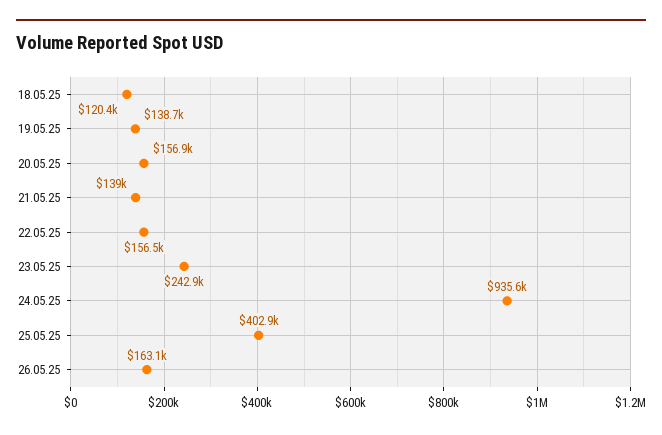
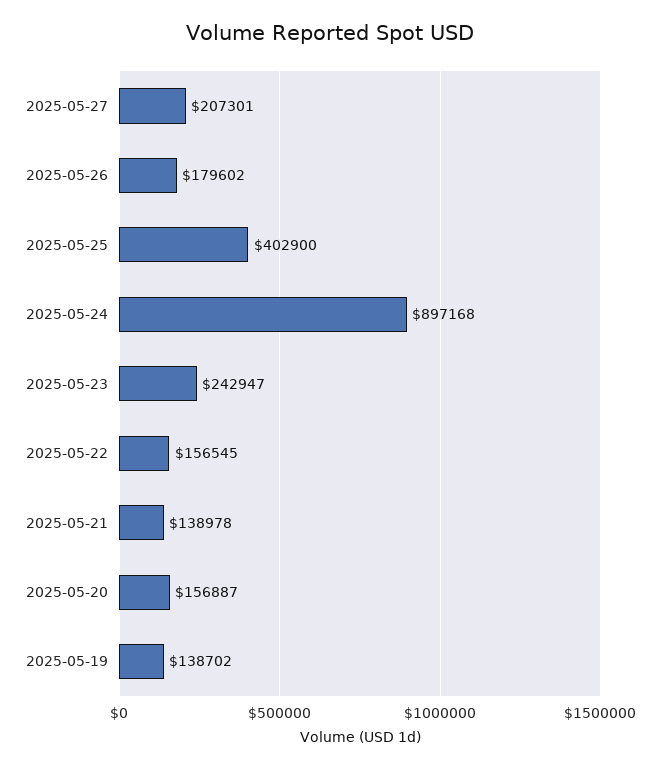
18.05.25: 120400 -> none
24.05.25: 935600 -> 897168
26.05.25: 163100 -> 179602
2025-05-27: none -> 207301

